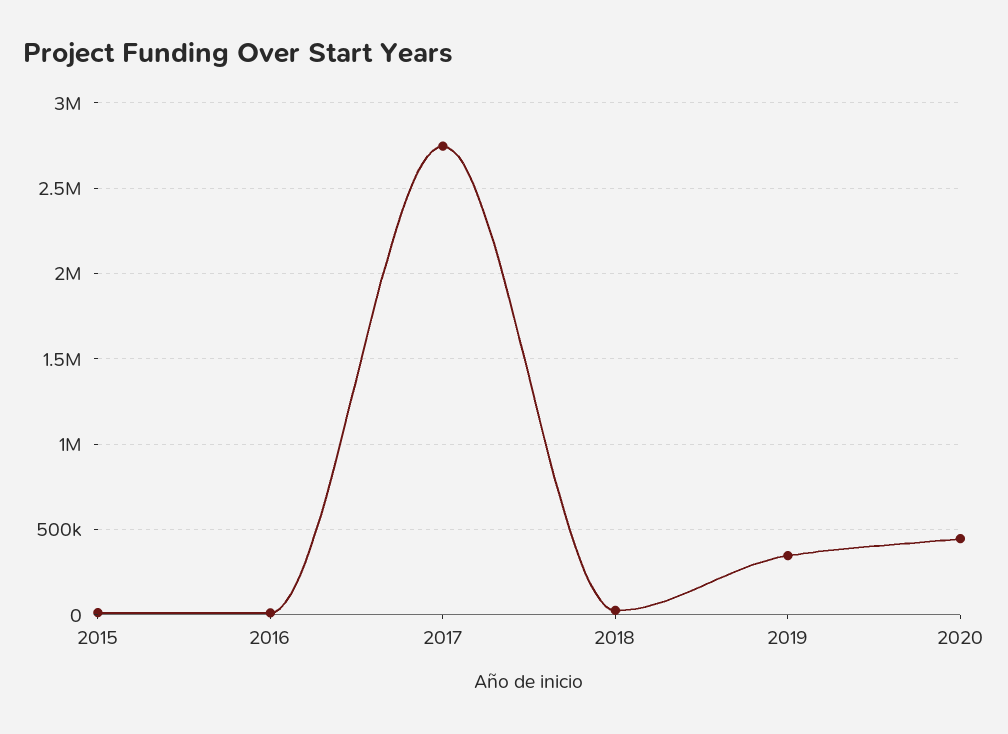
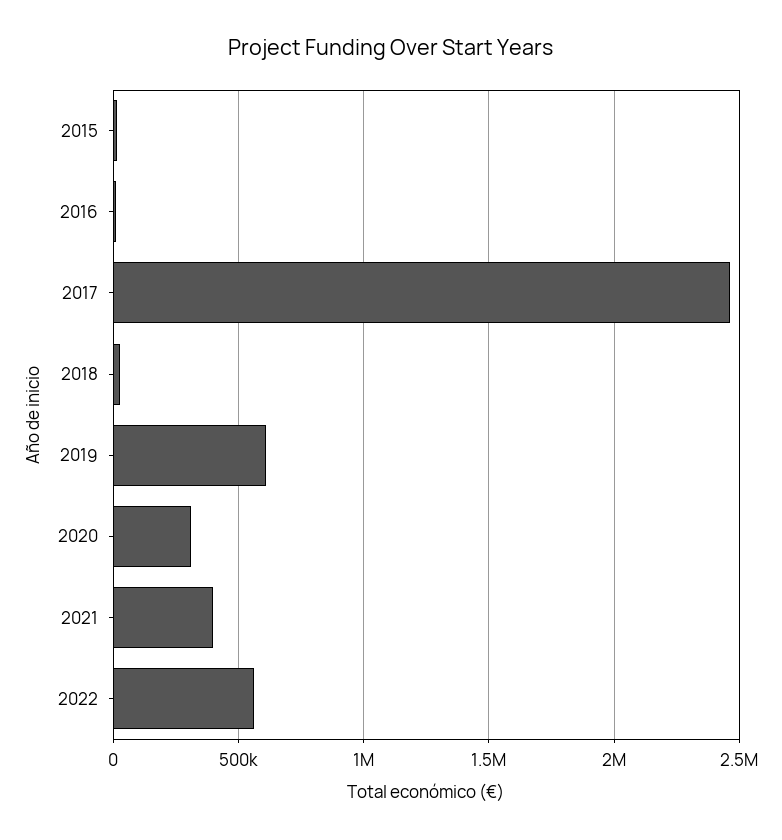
2017: 2750000 -> 2450000
2019: 350000 -> 600000
2020: 450000 -> 300000
2021: none -> 400000
2022: none -> 550000

